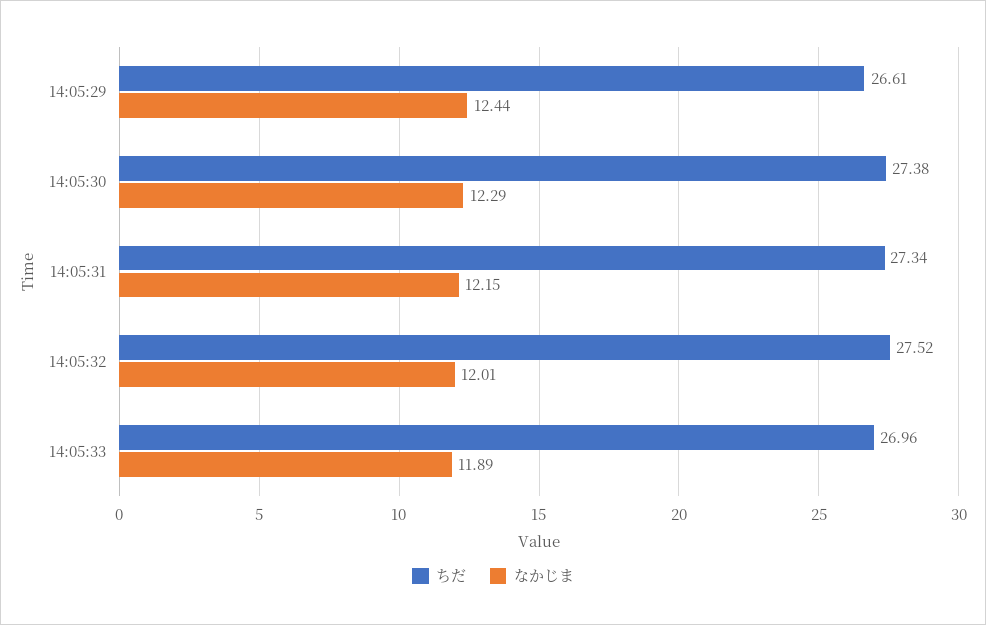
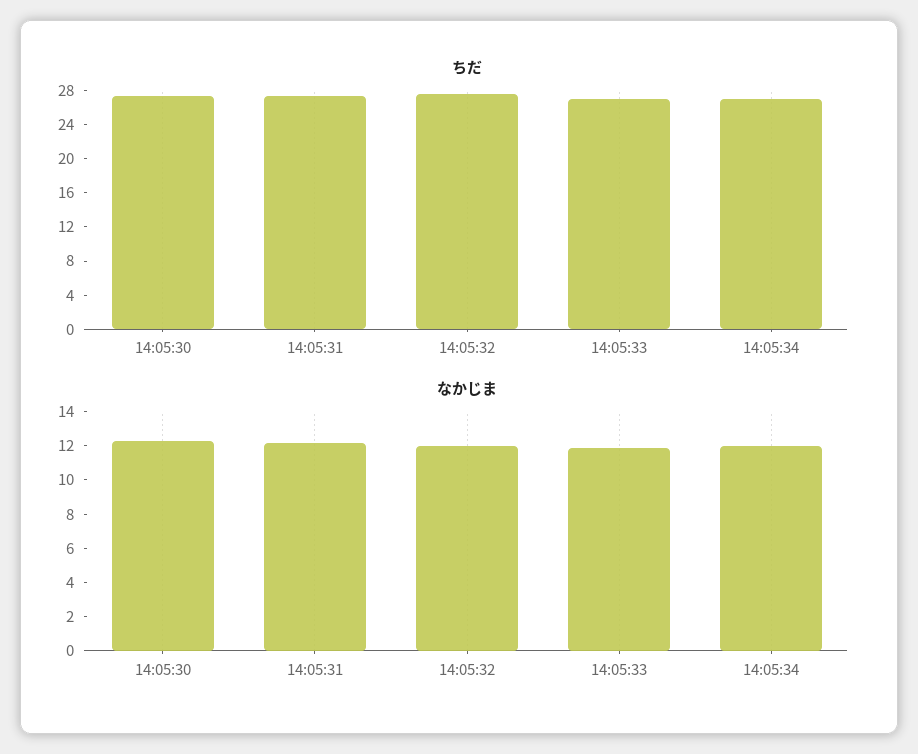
ちだ, 14:05:29: 26.61 -> none
なかじま, 14:05:29: 12.44 -> none
ちだ, 14:05:34: none -> 27
なかじま, 14:05:34: none -> 12

